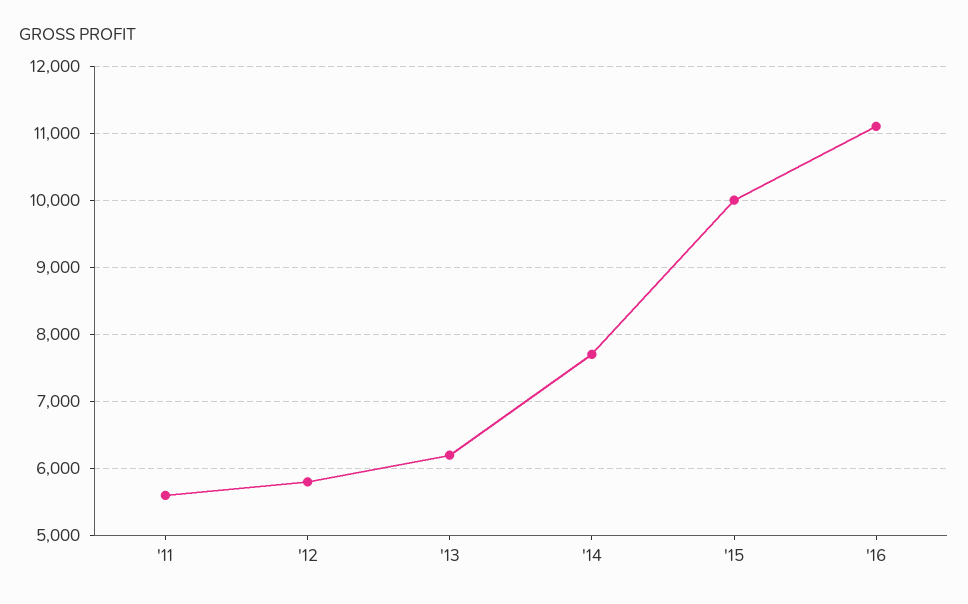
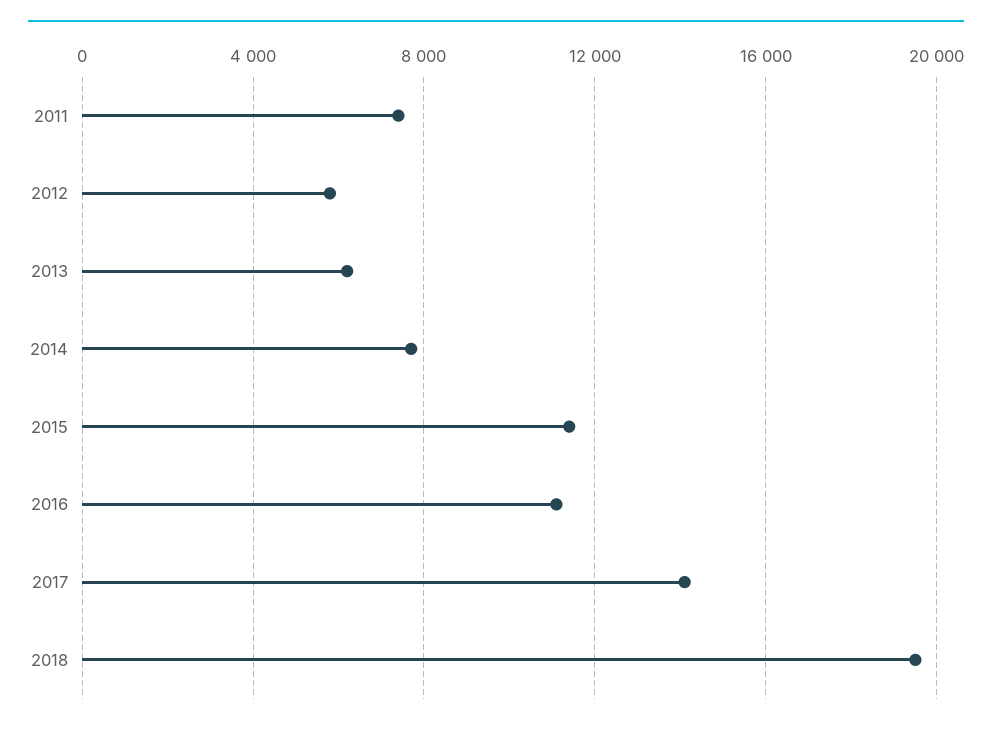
'11: 5600 -> 7500
'15: 10000 -> 11500
2017: none -> 14000
2018: none -> 19500

